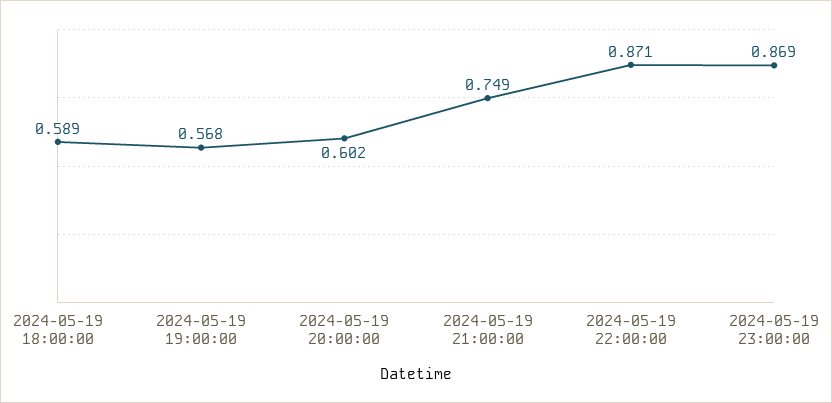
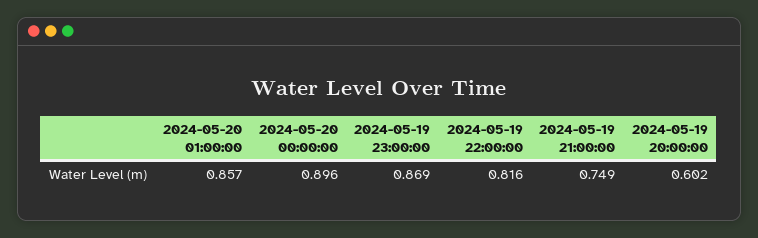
2024-05-19 18:00:00: 0.589 -> none
2024-05-19 19:00:00: 0.568 -> none
2024-05-19 22:00:00: 0.871 -> 0.816
2024-05-20 01:00:00: none -> 0.857
2024-05-20 00:00:00: none -> 0.896

